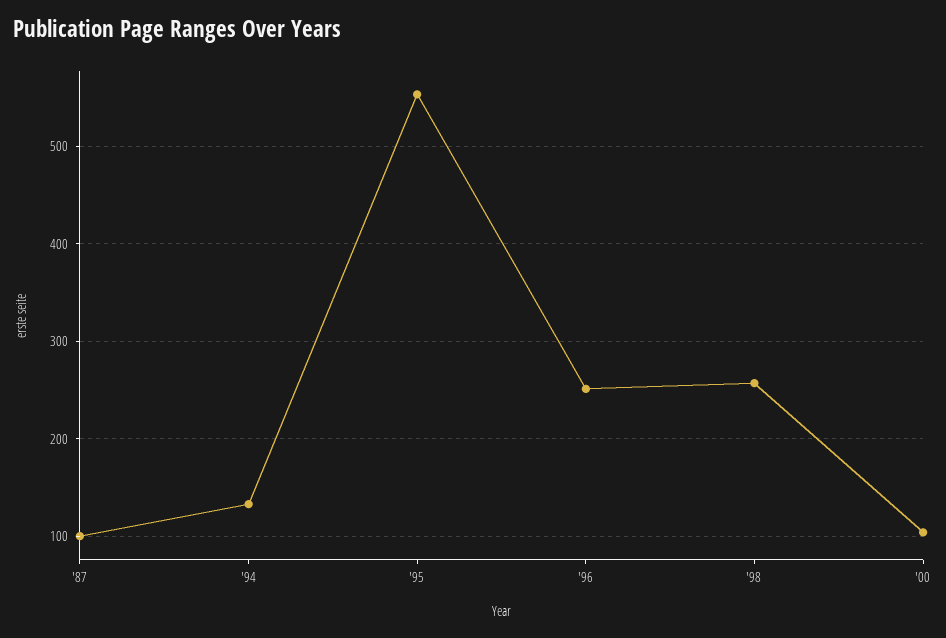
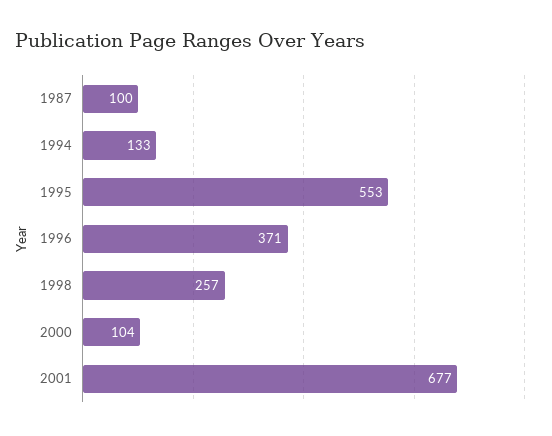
'96: 250 -> 371
2001: none -> 677

